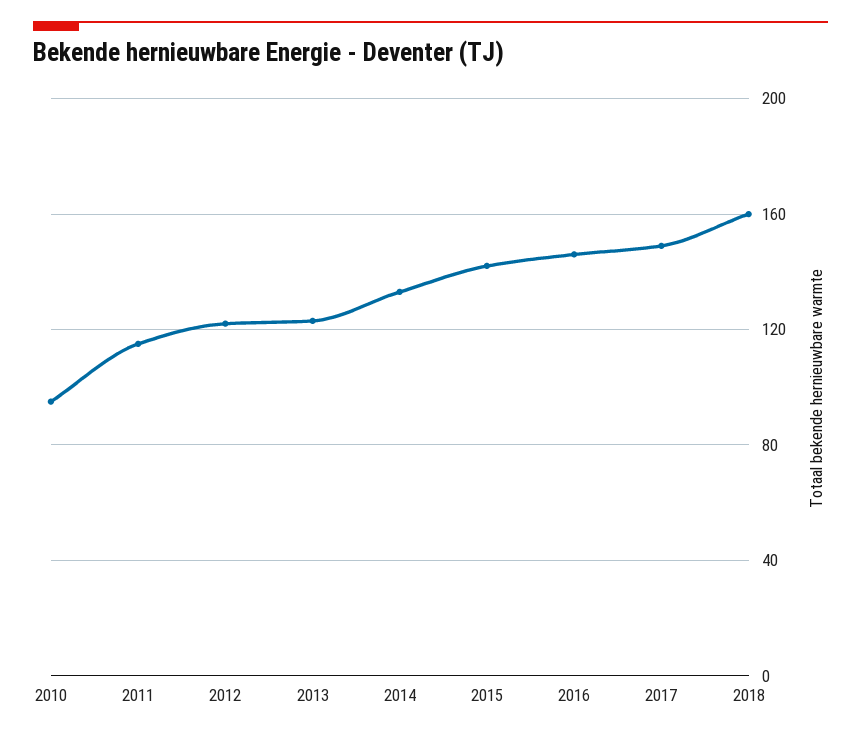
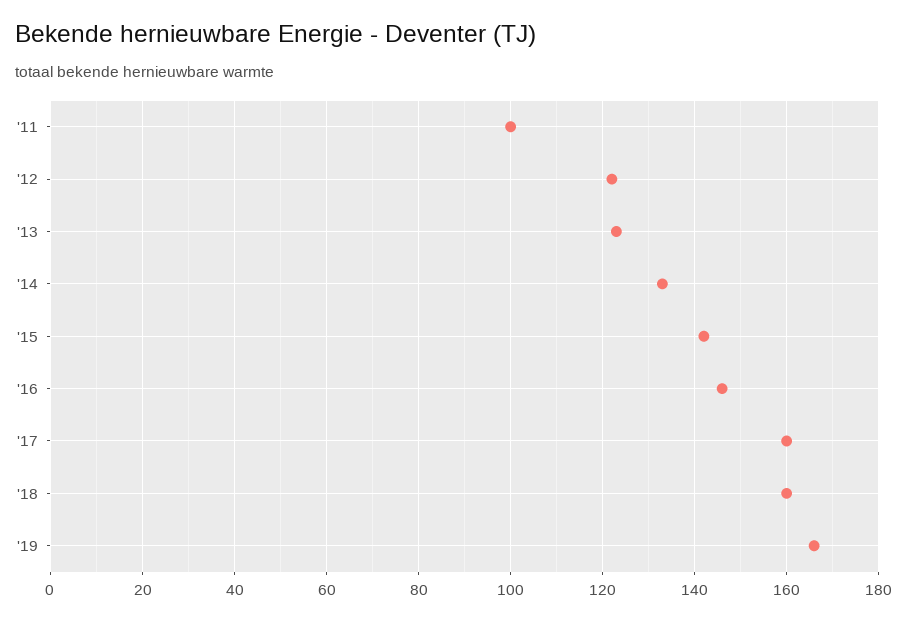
2010: 95 -> none
2011: 115 -> 100
2017: 150 -> 160
'19: none -> 165

